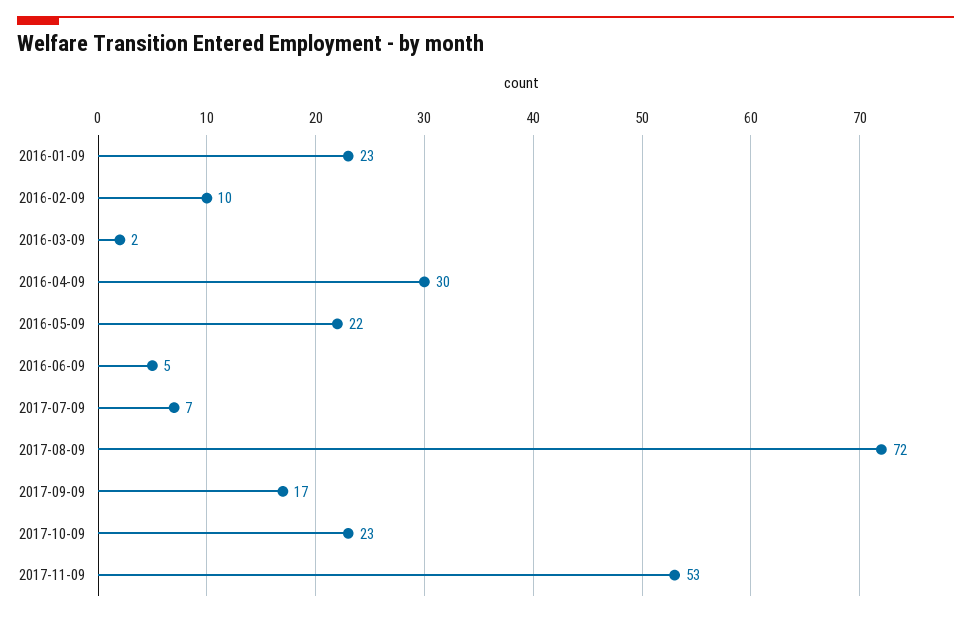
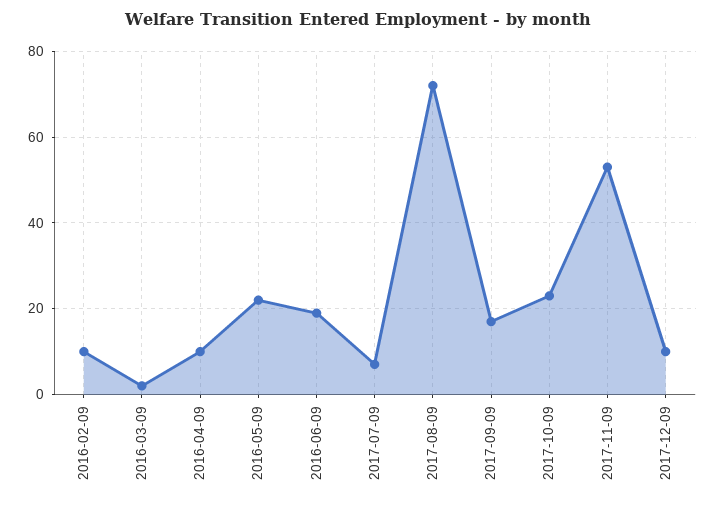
2016-01-09: 23 -> none
2016-04-09: 30 -> 10
2016-06-09: 5 -> 20
2017-12-09: none -> 10

